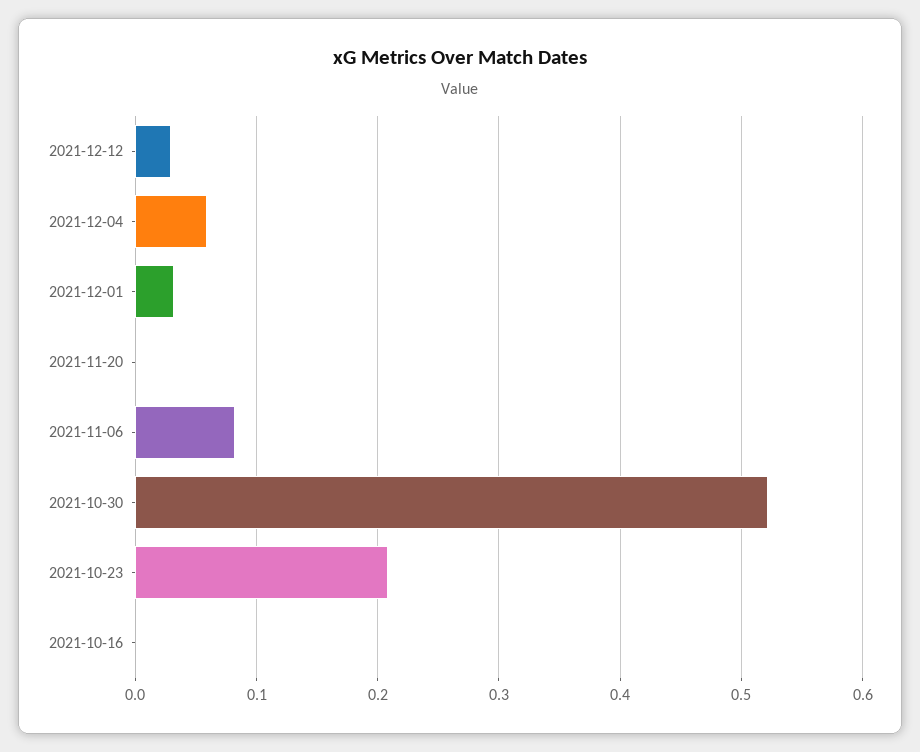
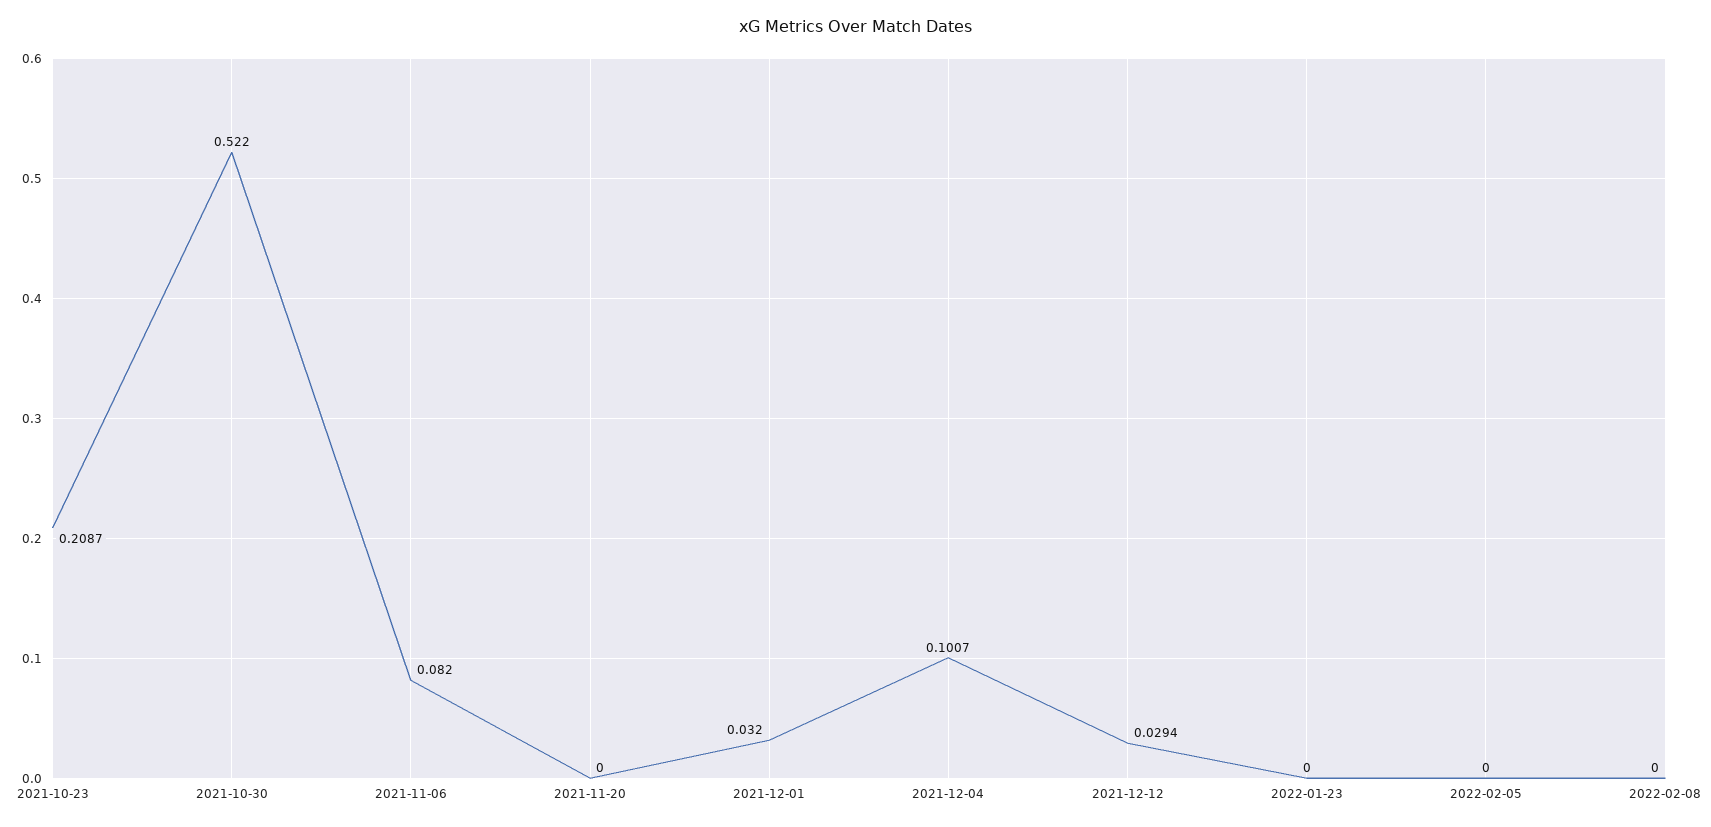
2021-12-04: 0.06 -> 0.1007
2021-10-16: 0 -> none
2022-01-23: none -> 0
2022-02-05: none -> 0
2022-02-08: none -> 0

